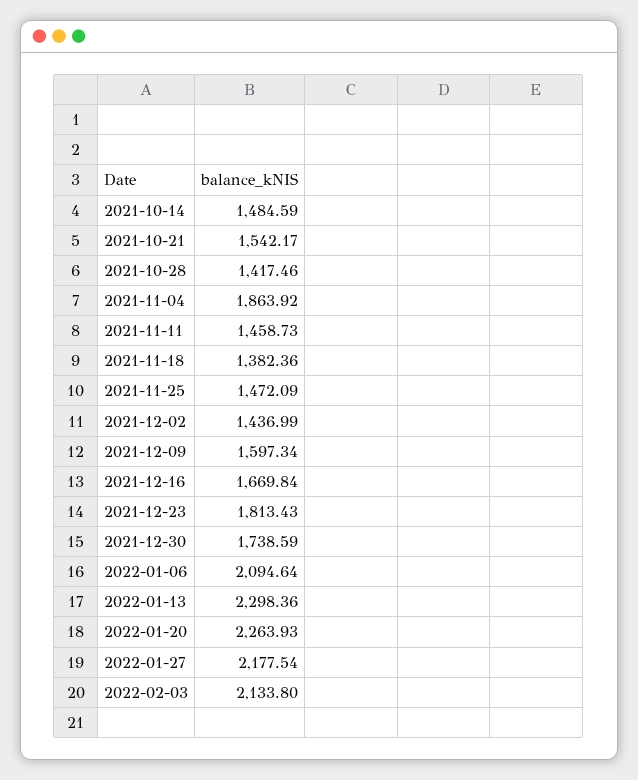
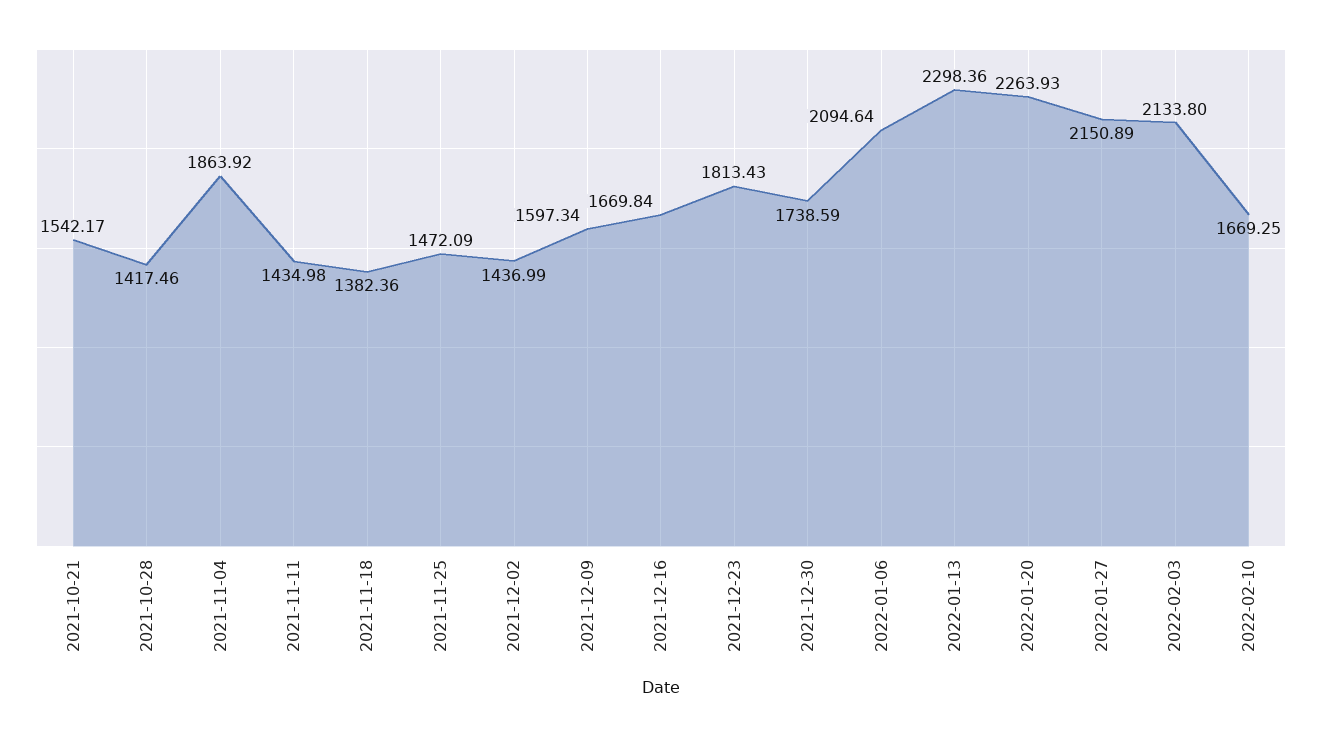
2021-10-14: 1484.59 -> none
2021-11-11: 1458.73 -> 1434.98
2022-01-27: 2177.54 -> 2150.89
2022-02-10: none -> 1669.25

